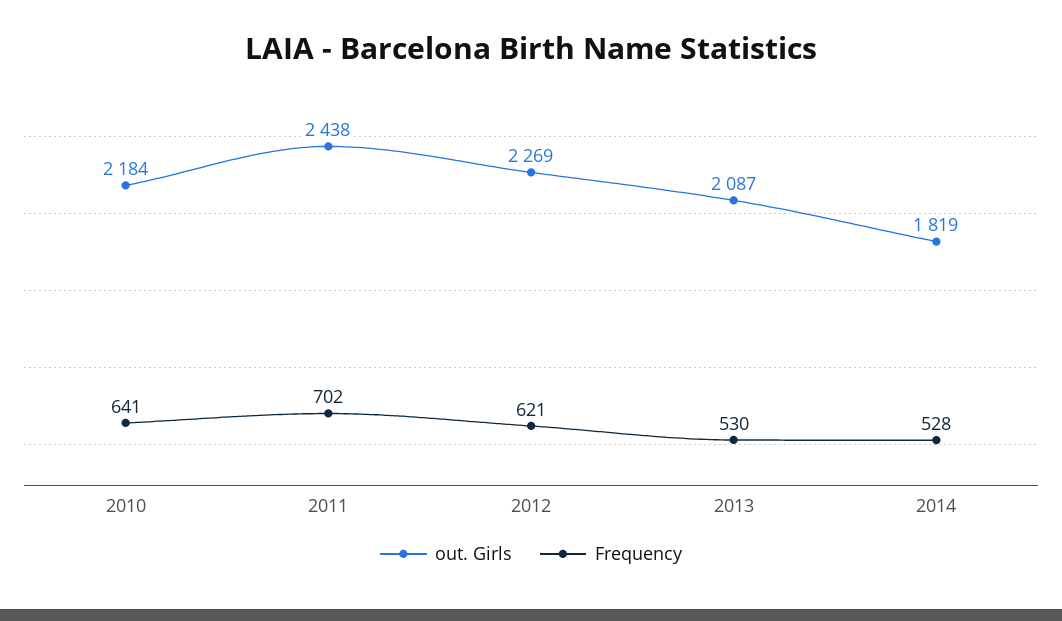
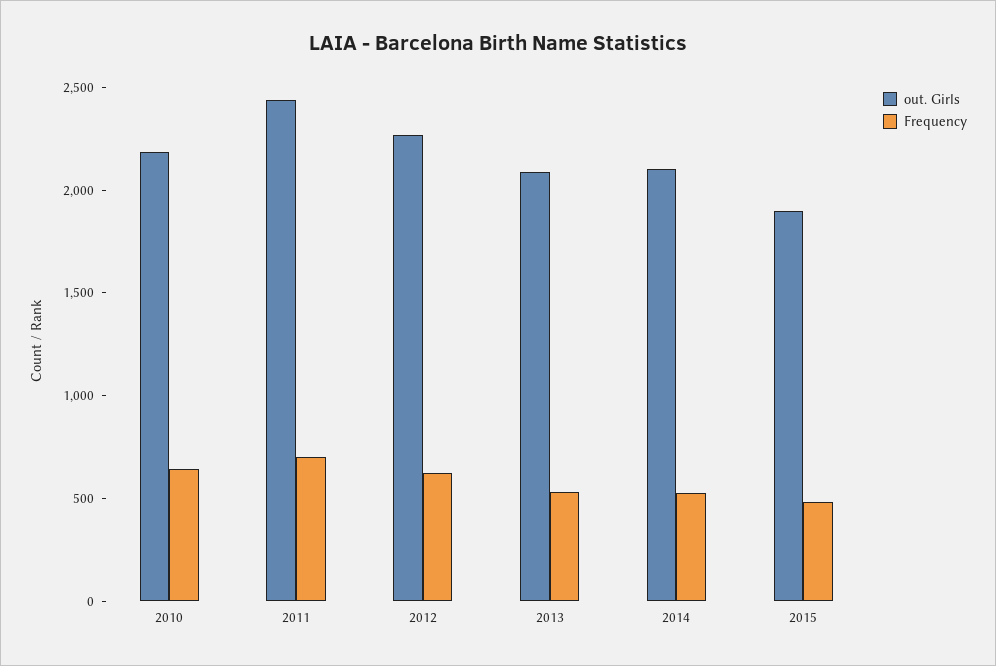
out. Girls, 2014: 1819 -> 2100
out. Girls, 2015: none -> 1900
Frequency, 2015: none -> 500

